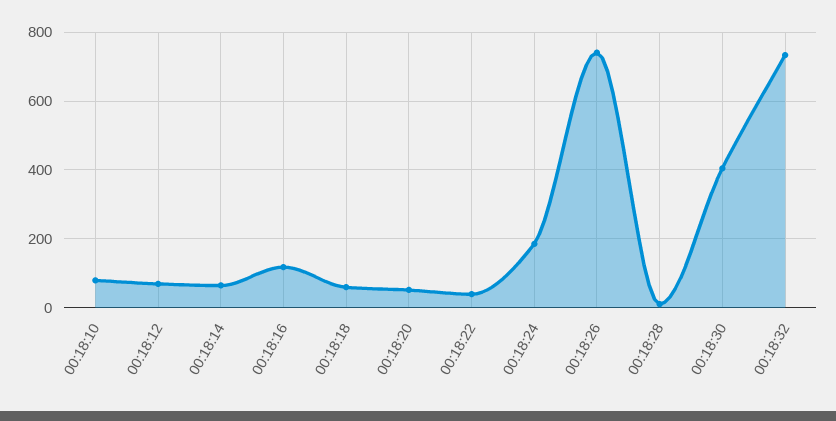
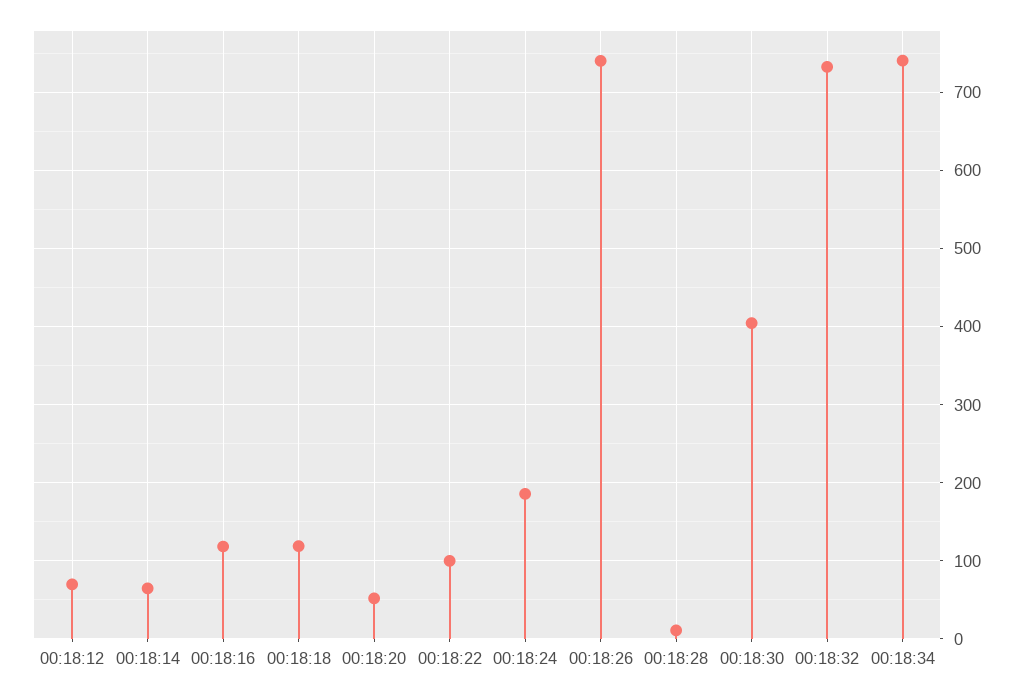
00:18:10: 80 -> none
00:18:18: 60 -> 120
00:18:22: 40 -> 100
00:18:34: none -> 740

